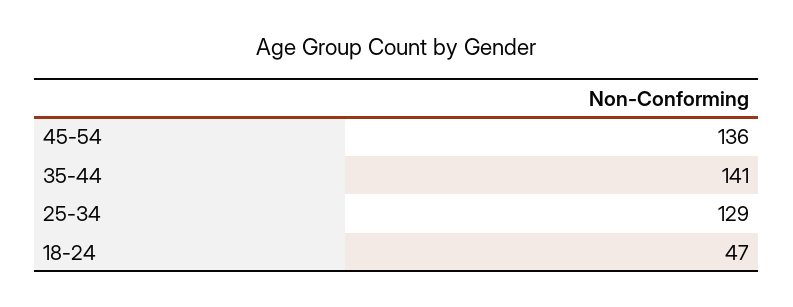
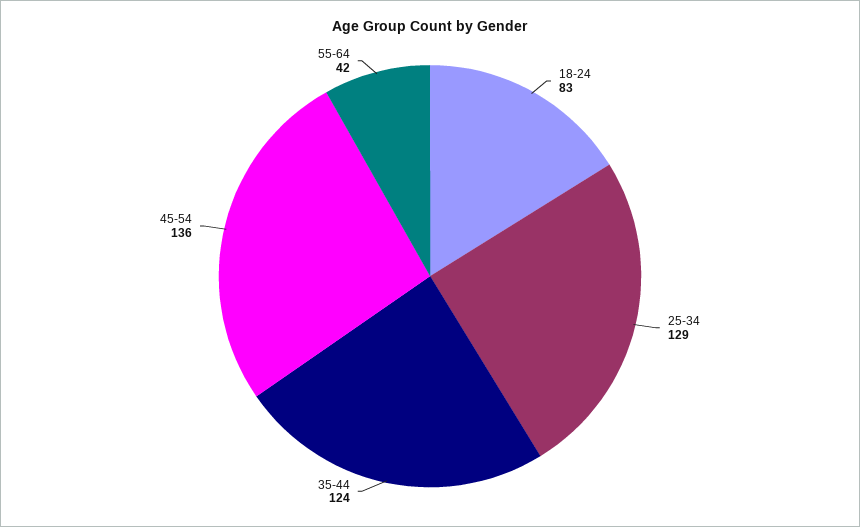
35-44: 141 -> 124
18-24: 47 -> 83
55-64: none -> 42

